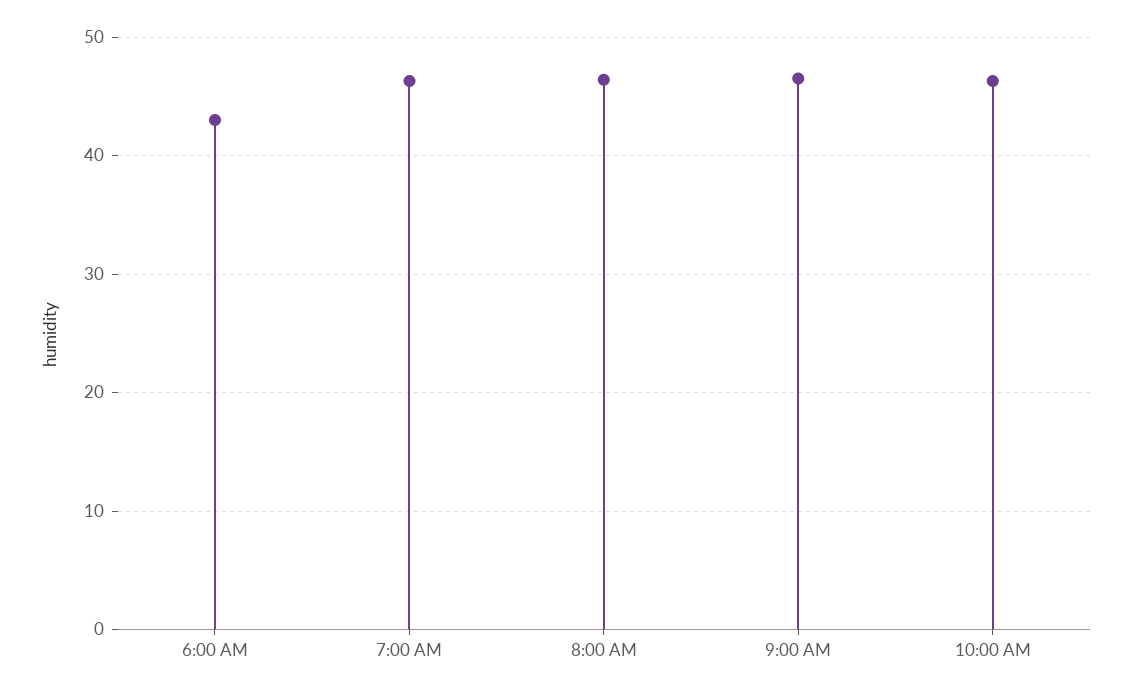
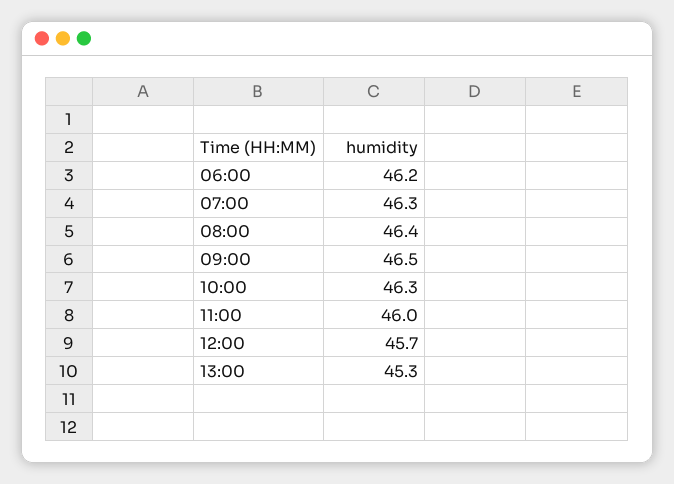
6:00 AM: 43 -> 46.2
11:00: none -> 46
12:00: none -> 45.7
13:00: none -> 45.3

